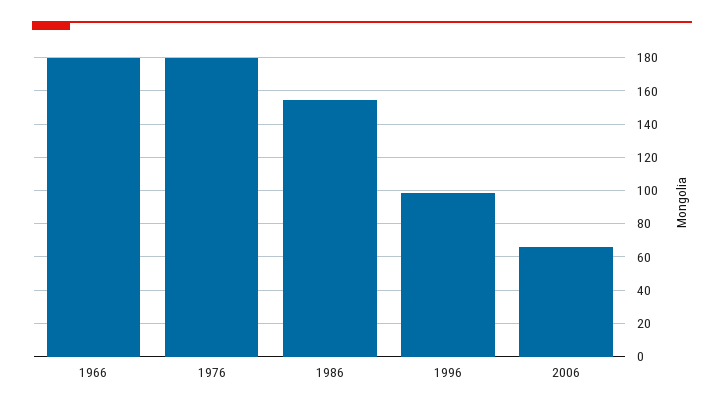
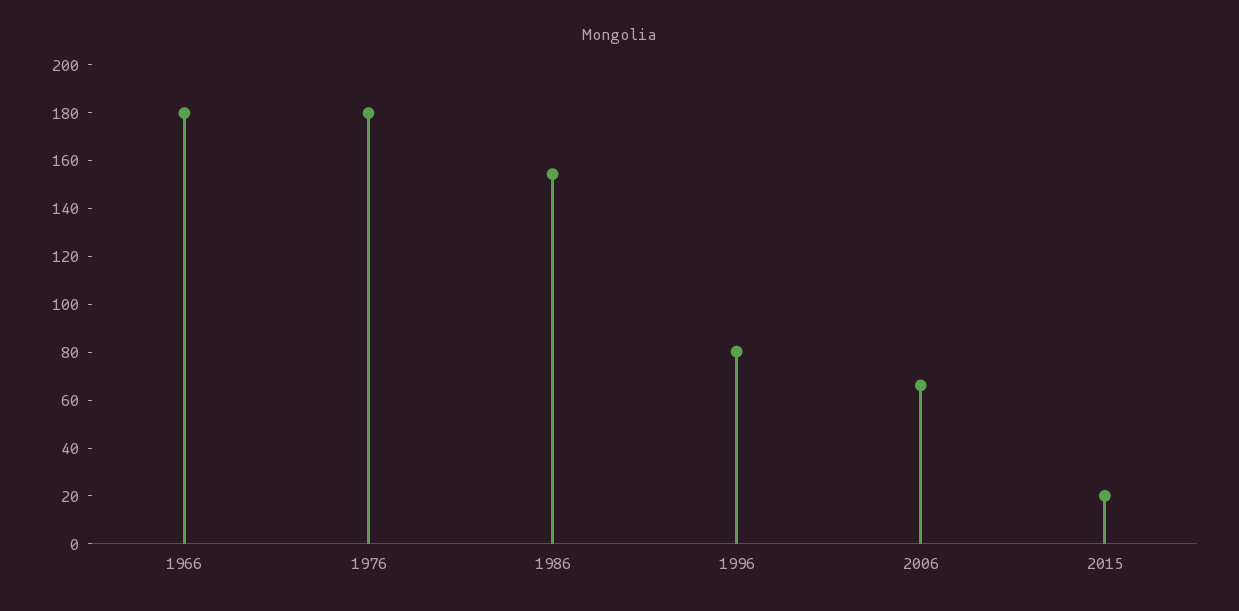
1996: 100 -> 80
2015: none -> 20

